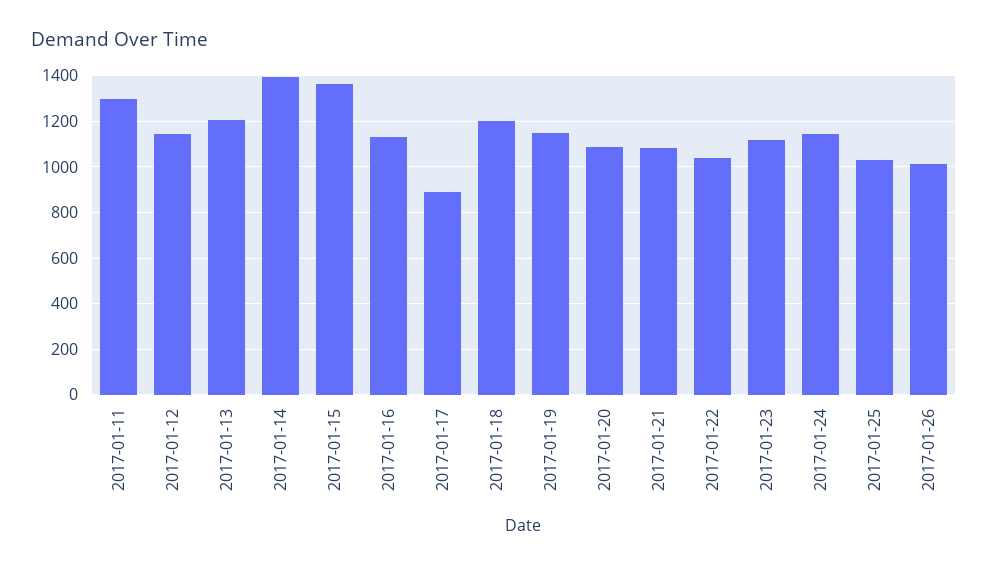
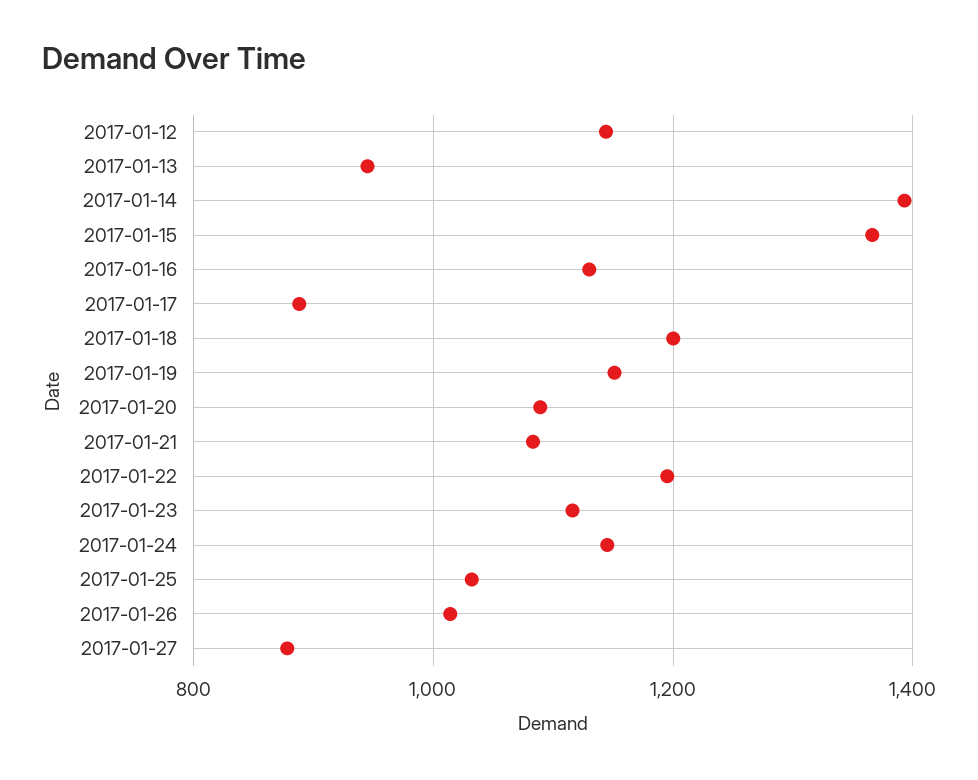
2017-01-11: 1300 -> none
2017-01-13: 1200 -> 940
2017-01-22: 1050 -> 1200
2017-01-27: none -> 880

